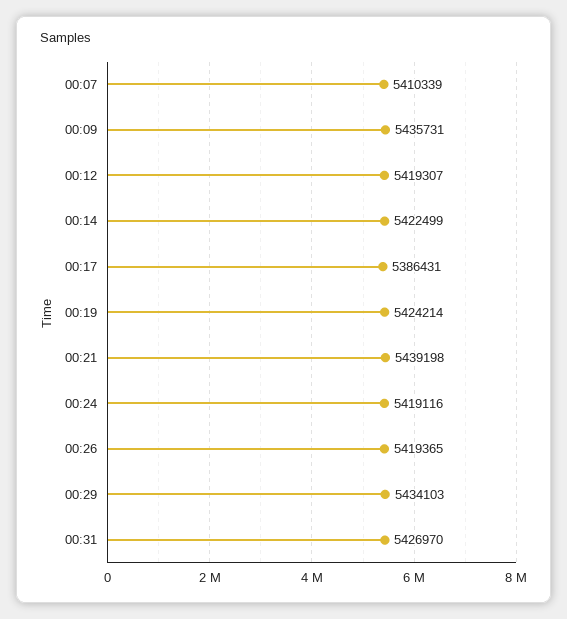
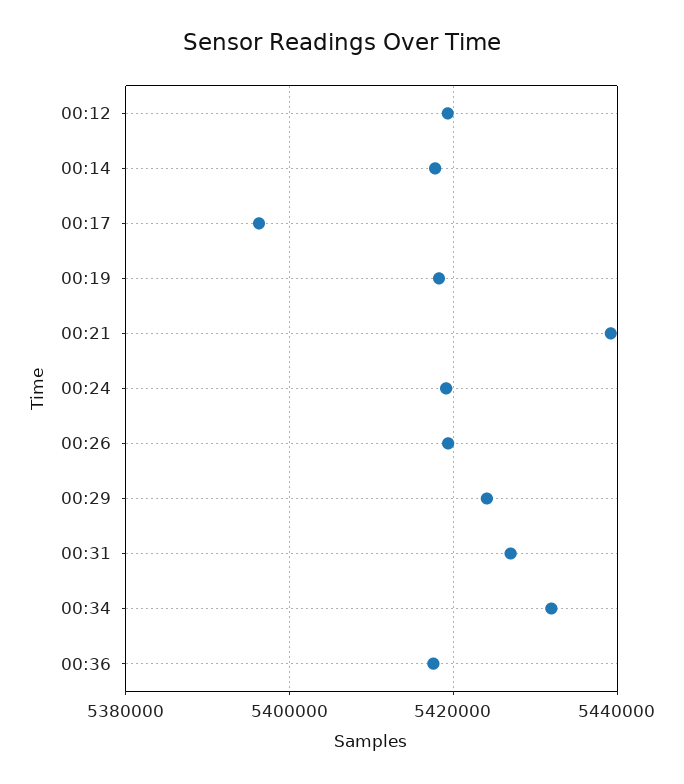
00:07: 5410339 -> none
00:09: 5435731 -> none
00:14: 5422499 -> 5418000
00:17: 5386431 -> 5396000
00:19: 5424214 -> 5418000
00:29: 5434103 -> 5424000
00:34: none -> 5432000
00:36: none -> 5418000

